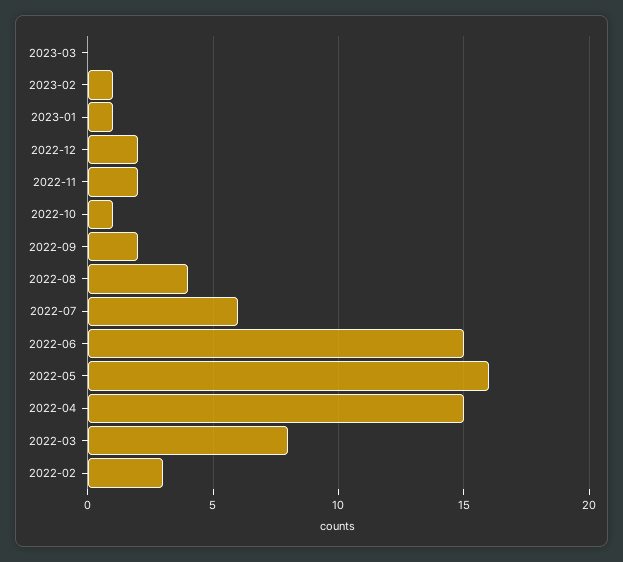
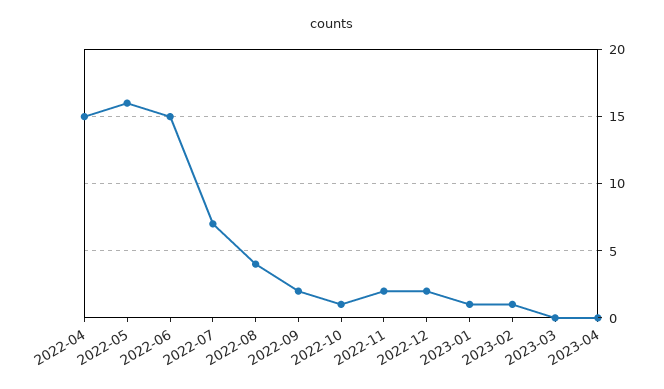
2022-07: 6 -> 7
2022-03: 8 -> none
2022-02: 3 -> none
2023-04: none -> 0

